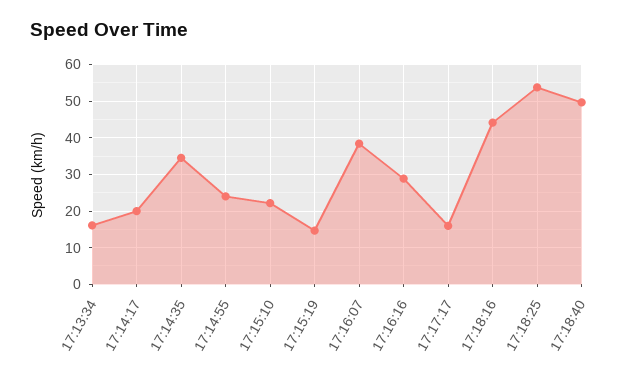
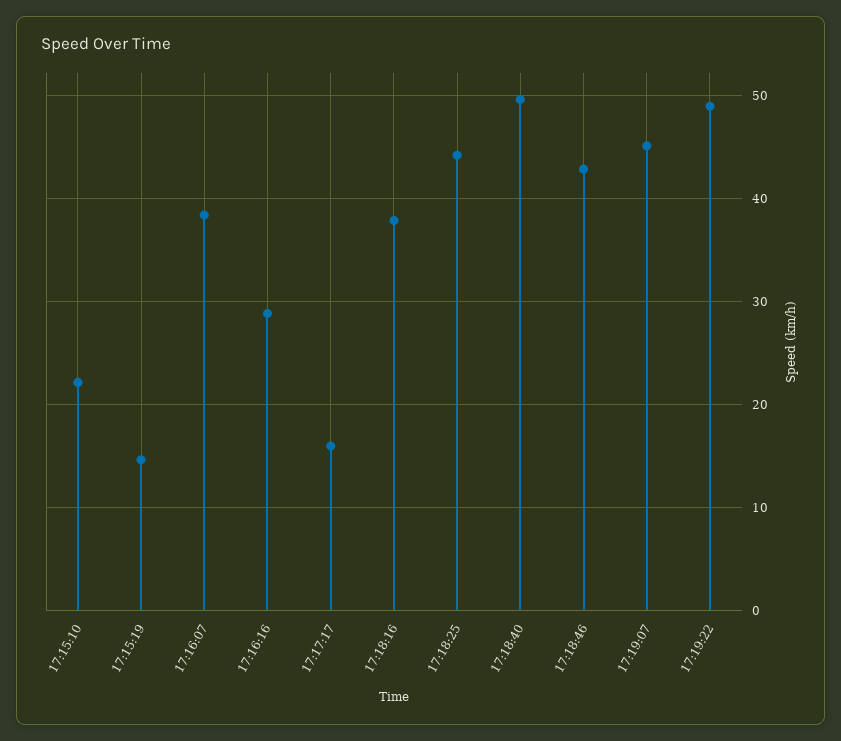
17:13:34: 16 -> none
17:14:17: 20 -> none
17:14:35: 34 -> none
17:14:55: 24 -> none
17:18:16: 44 -> 38
17:18:25: 54 -> 44
17:18:46: none -> 43
17:19:07: none -> 45
17:19:22: none -> 49

